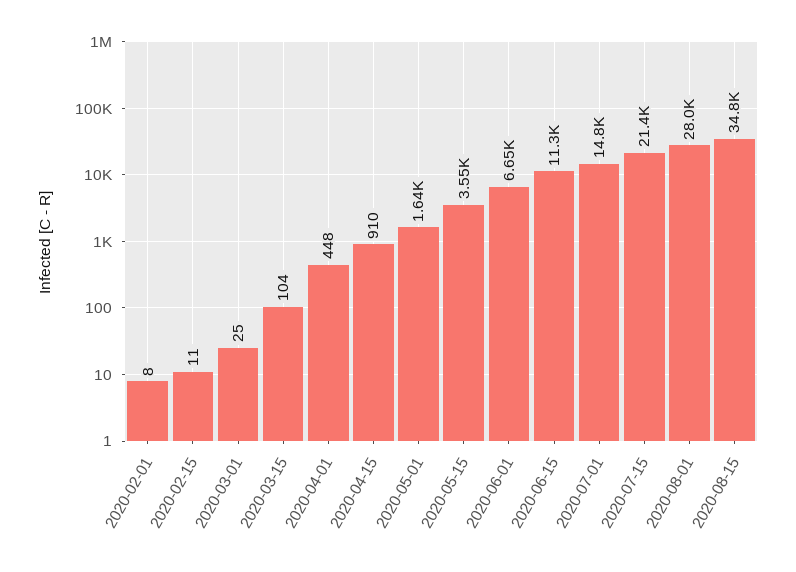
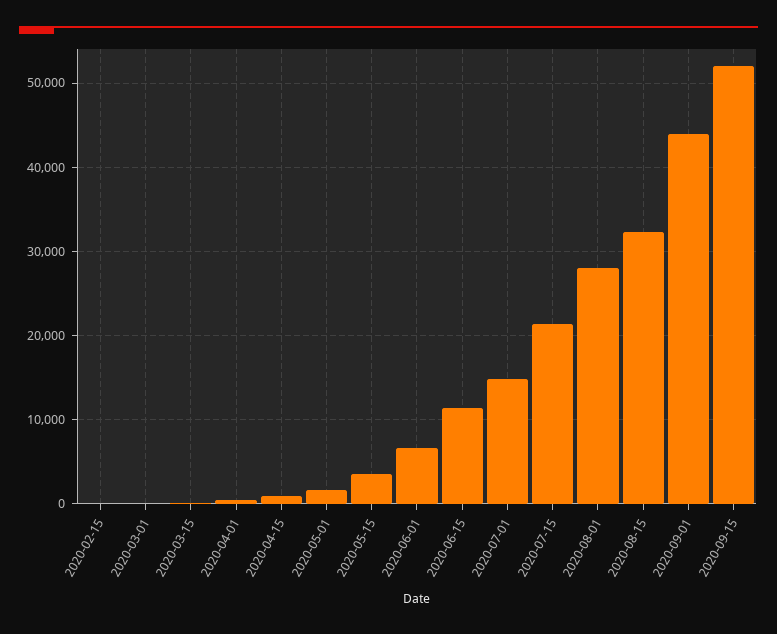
2020-02-01: 8 -> none
2020-08-15: 34800 -> 32000
2020-09-01: none -> 44000
2020-09-15: none -> 52000

